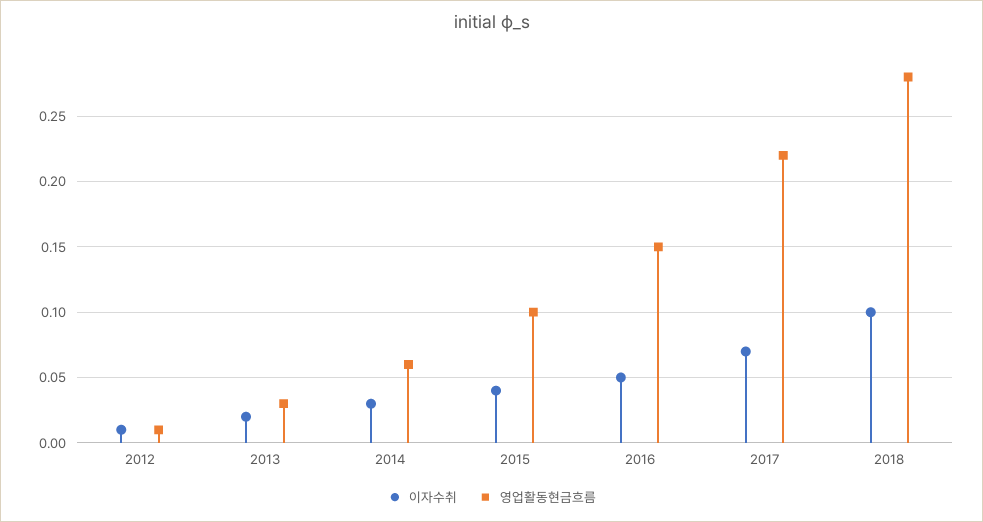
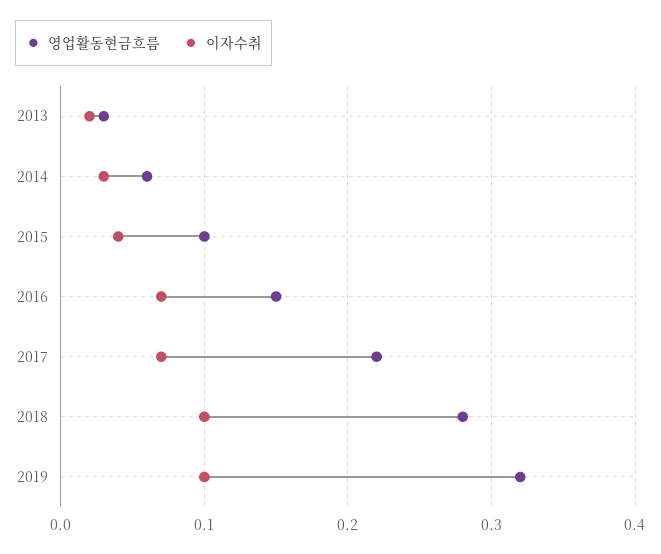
이자수취, 2012: 0.01 -> none
영업활동현금흐름, 2012: 0.01 -> none
이자수취, 2016: 0.05 -> 0.07
영업활동현금흐름, 2019: none -> 0.32
이자수취, 2019: none -> 0.1

